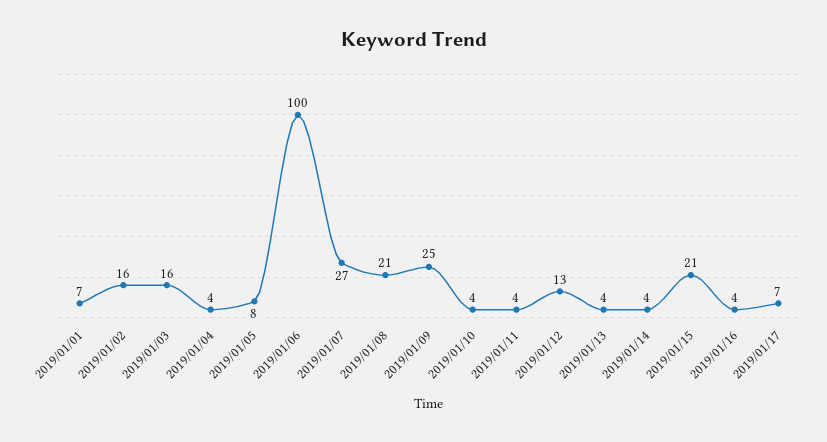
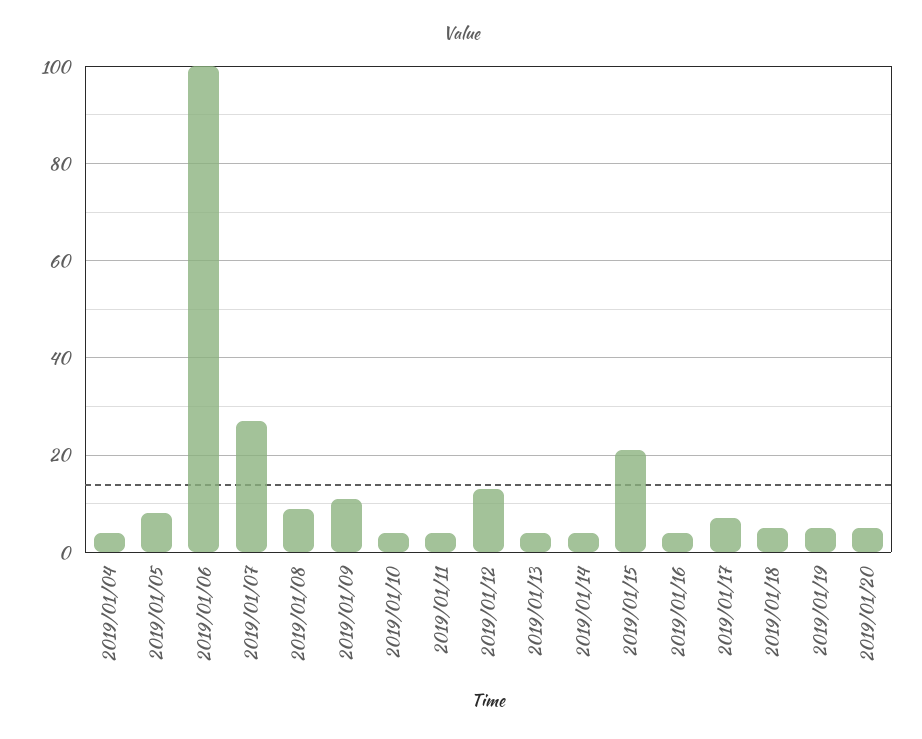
2019/01/01: 7 -> none
2019/01/02: 16 -> none
2019/01/03: 16 -> none
2019/01/08: 21 -> 10
2019/01/09: 25 -> 10
2019/01/18: none -> 5
2019/01/19: none -> 5
2019/01/20: none -> 5

